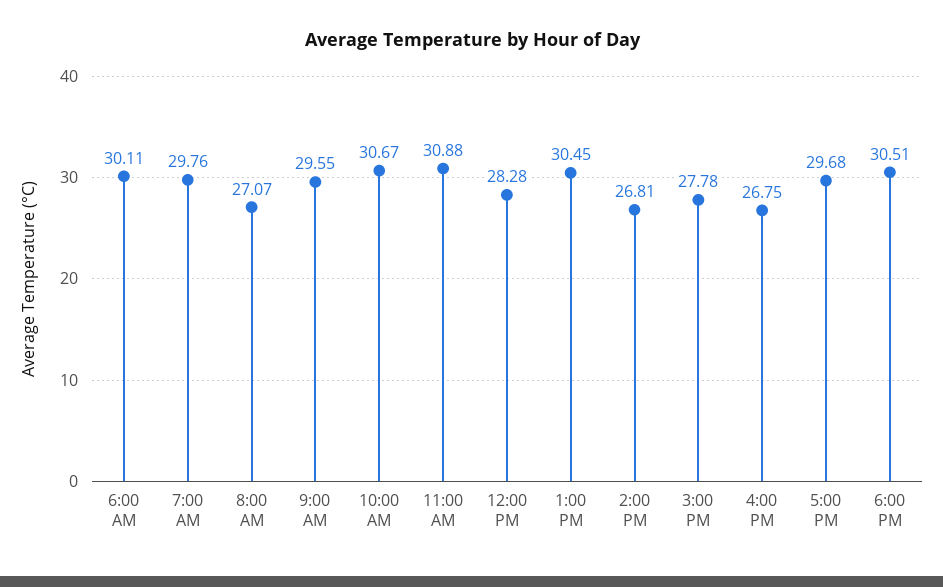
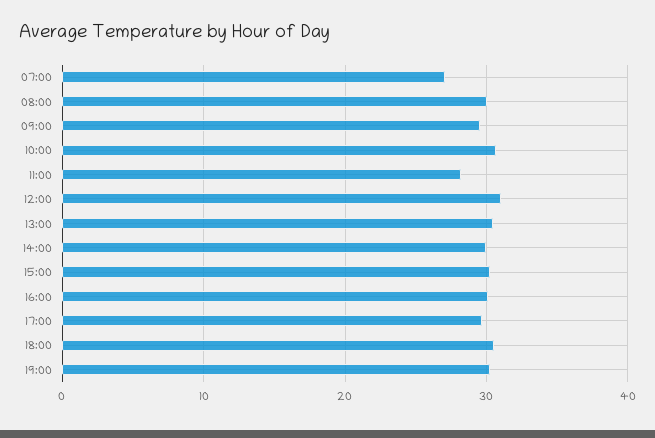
6:00 AM: 30.11 -> none
7:00 AM: 29.76 -> 27
8:00 AM: 27.07 -> 30
11:00 AM: 30.88 -> 28
12:00 PM: 28.28 -> 31
2:00 PM: 26.81 -> 30
3:00 PM: 27.78 -> 30
4:00 PM: 26.75 -> 30
19:00: none -> 30

